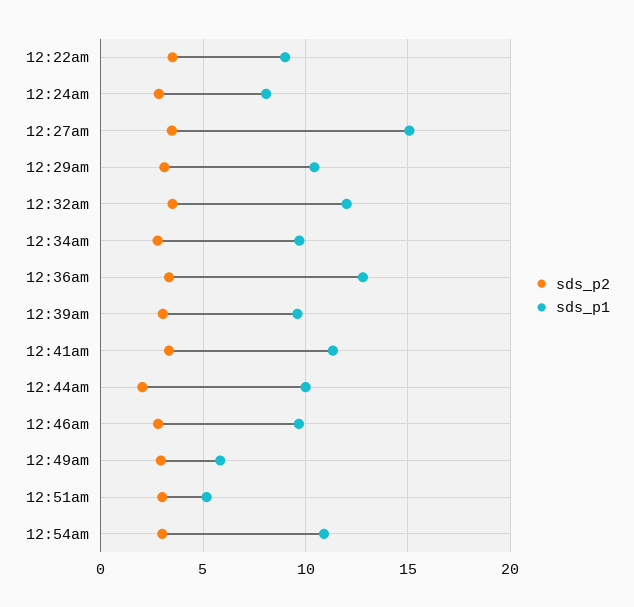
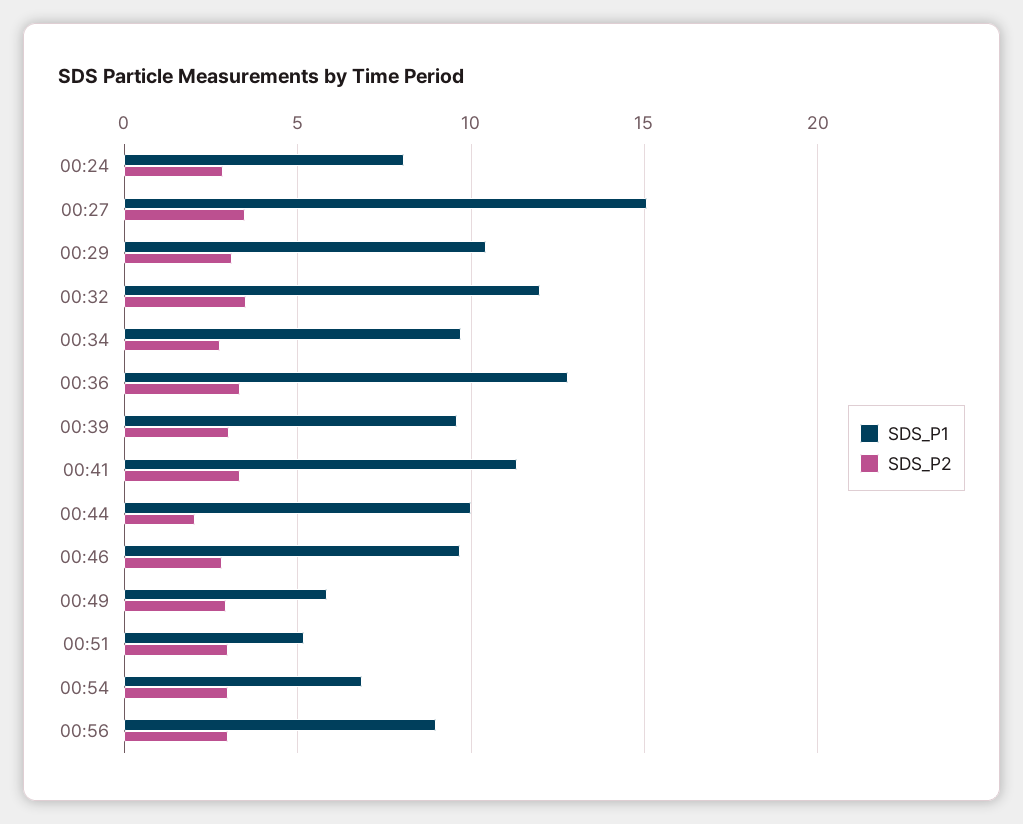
sds_p2, 12:22am: 3.5 -> none
sds_p1, 12:22am: 9 -> none
sds_p1, 12:54am: 11 -> 7
sds_p1, 00:56: none -> 9
sds_p2, 00:56: none -> 3

